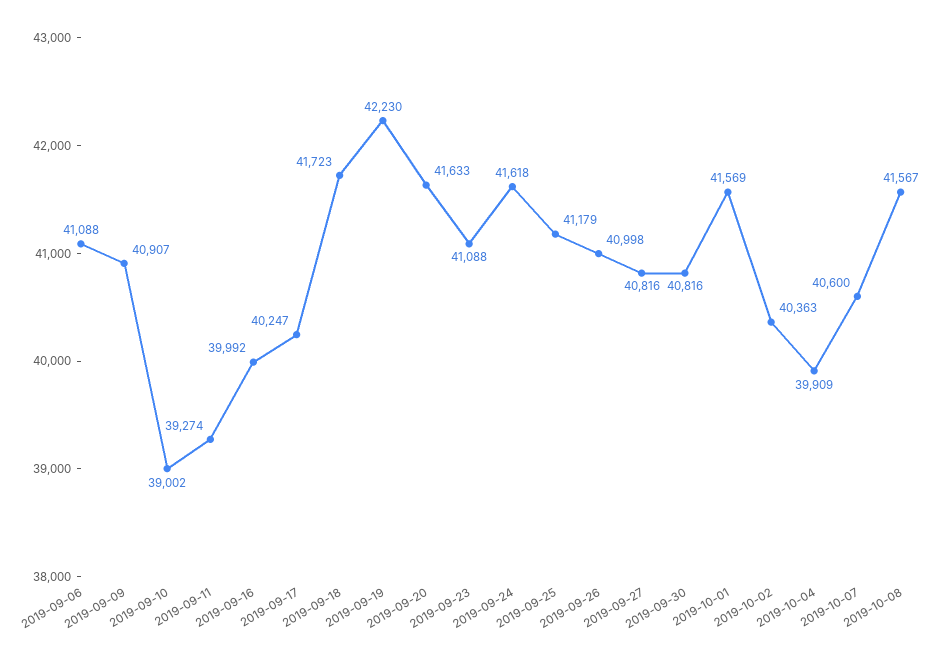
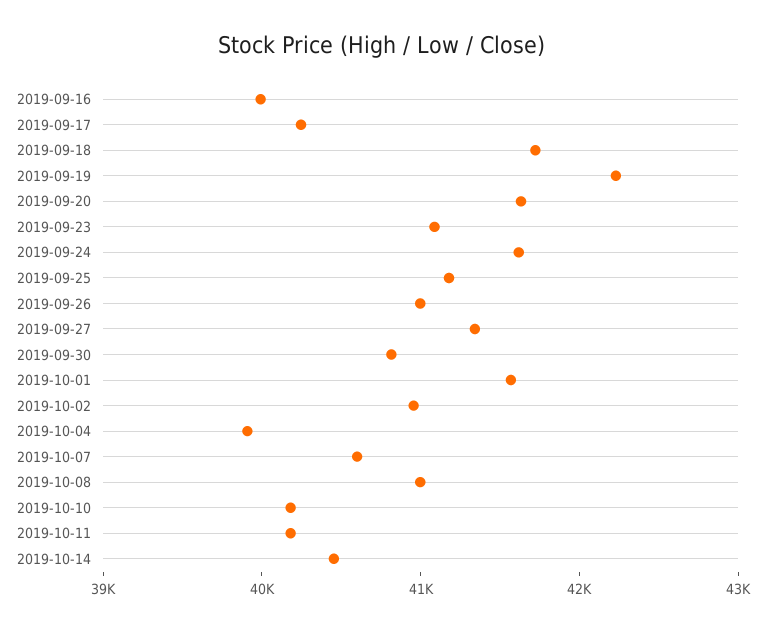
2019-09-06: 41088 -> none
2019-09-09: 40907 -> none
2019-09-10: 39002 -> none
2019-09-11: 39274 -> none
2019-09-27: 40816 -> 41400
2019-10-02: 40363 -> 41000
2019-10-08: 41567 -> 41000
2019-10-10: none -> 40200
2019-10-11: none -> 40200
2019-10-14: none -> 40400

